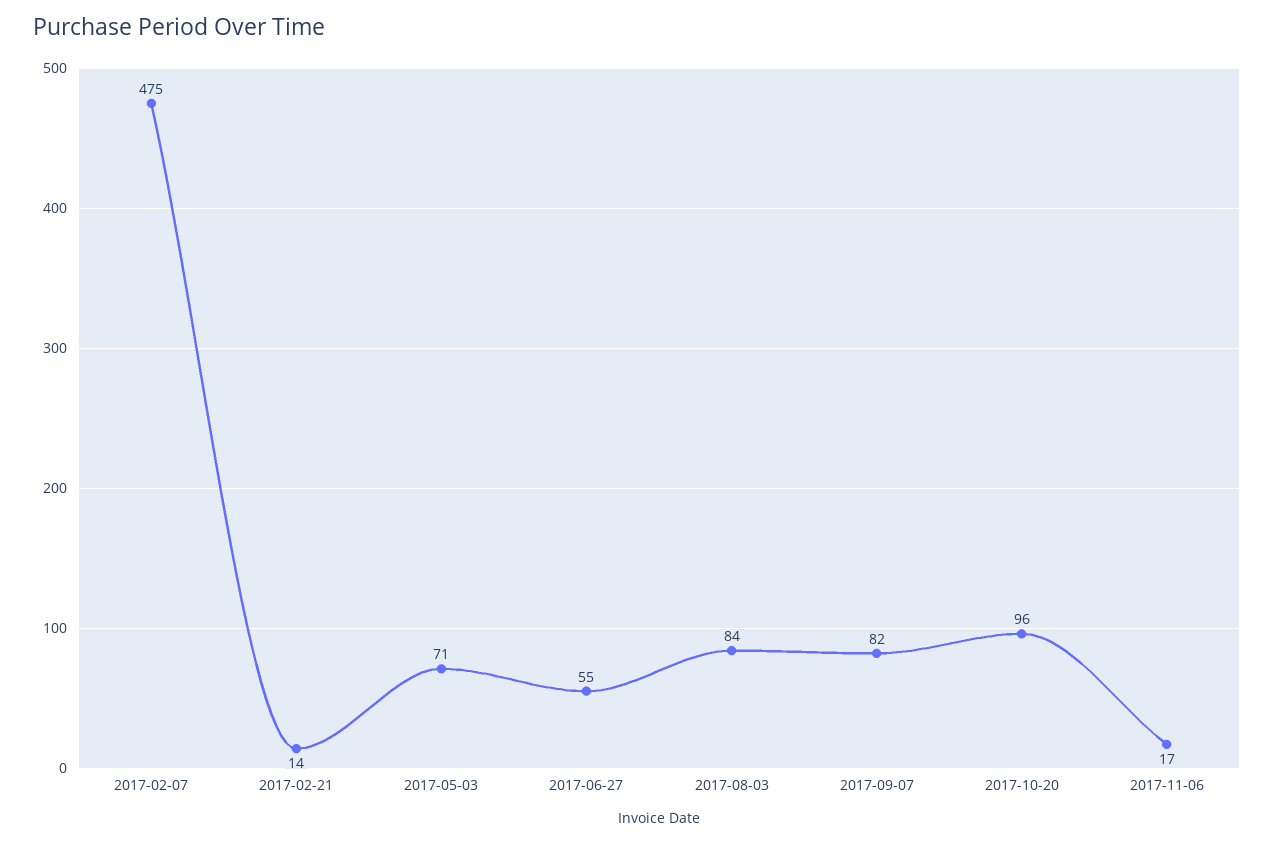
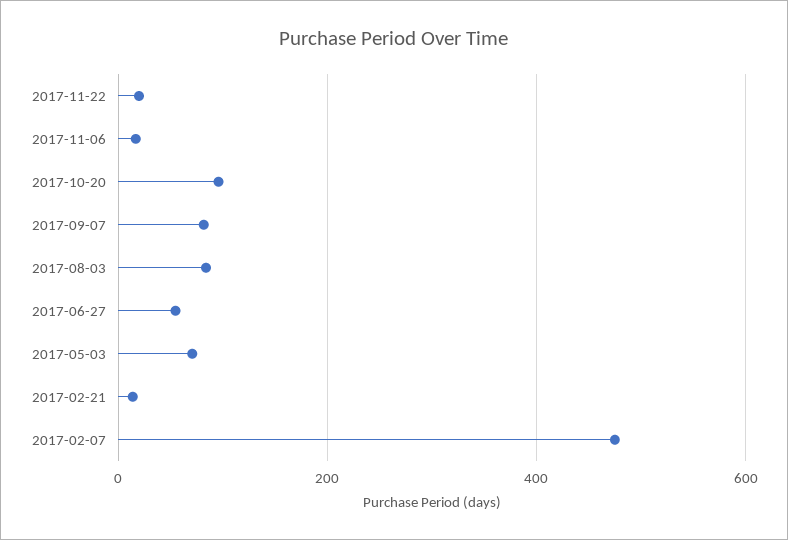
2017-11-22: none -> 20

